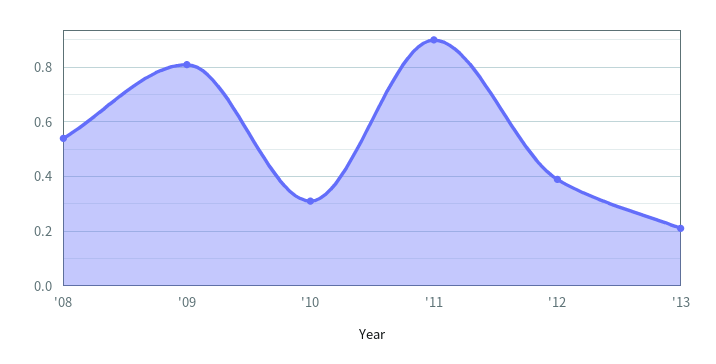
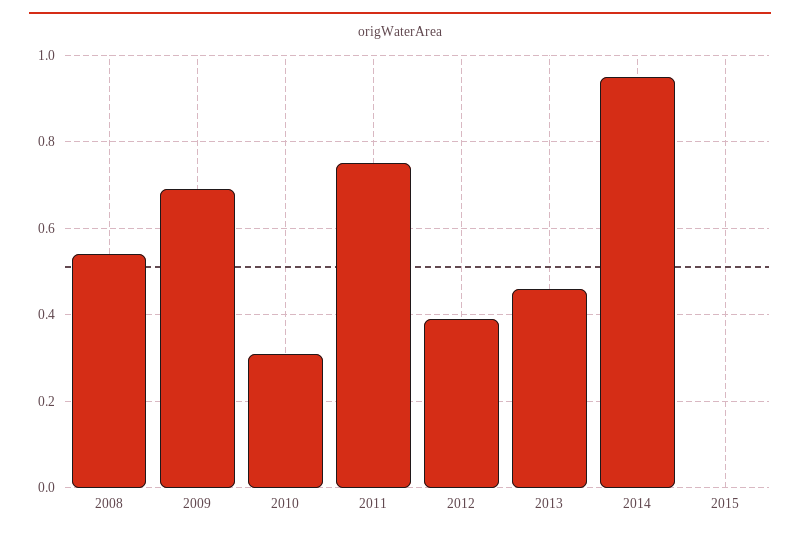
'09: 0.8 -> 0.7
'11: 0.9 -> 0.75
'13: 0.2 -> 0.45
2014: none -> 0.95
2015: none -> 0

